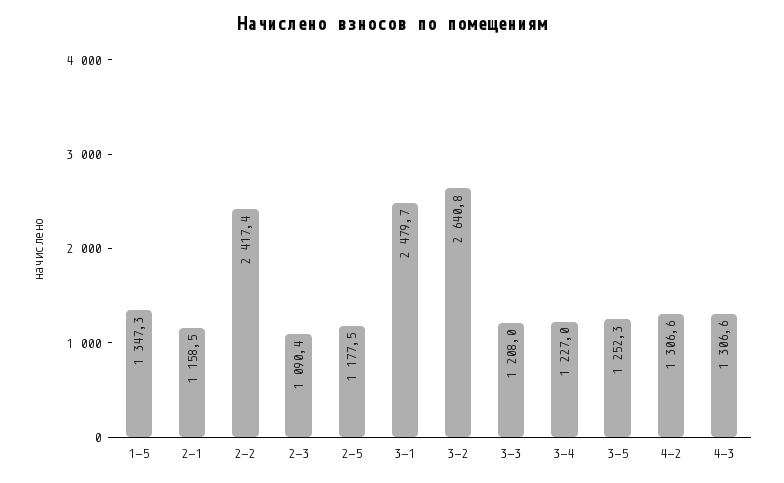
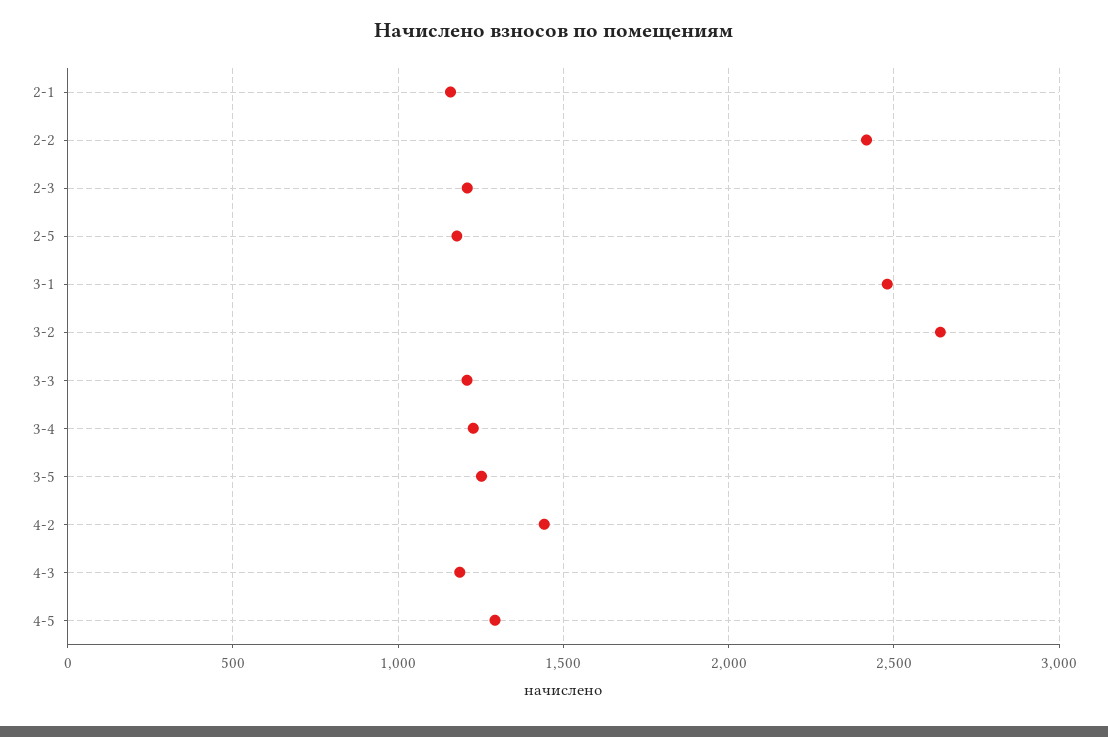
1-5: 1347.3 -> none
2-3: 1090.4 -> 1200
4-2: 1306.6 -> 1450
4-3: 1306.6 -> 1200
4-5: none -> 1300

